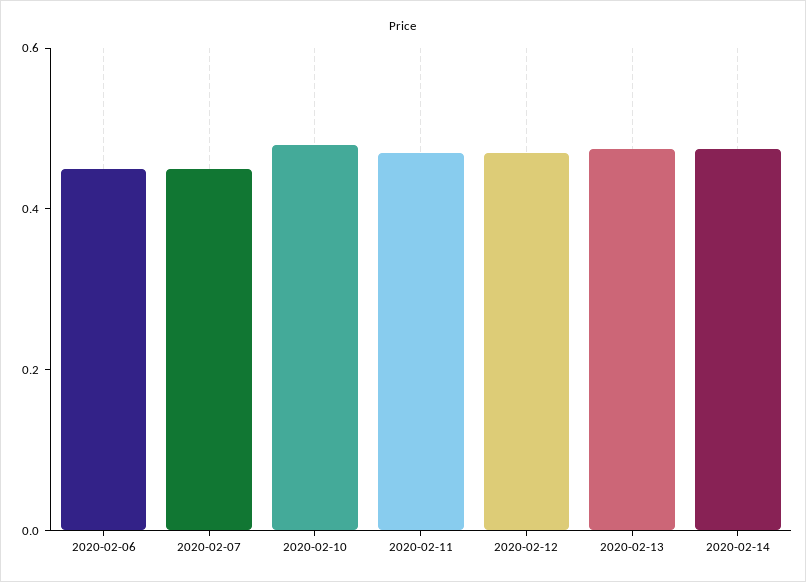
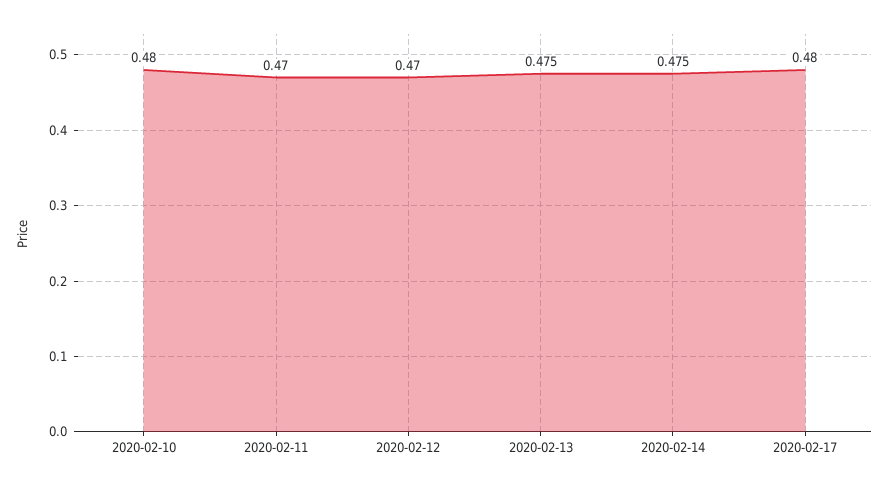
2020-02-06: 0.45 -> none
2020-02-07: 0.45 -> none
2020-02-17: none -> 0.48

